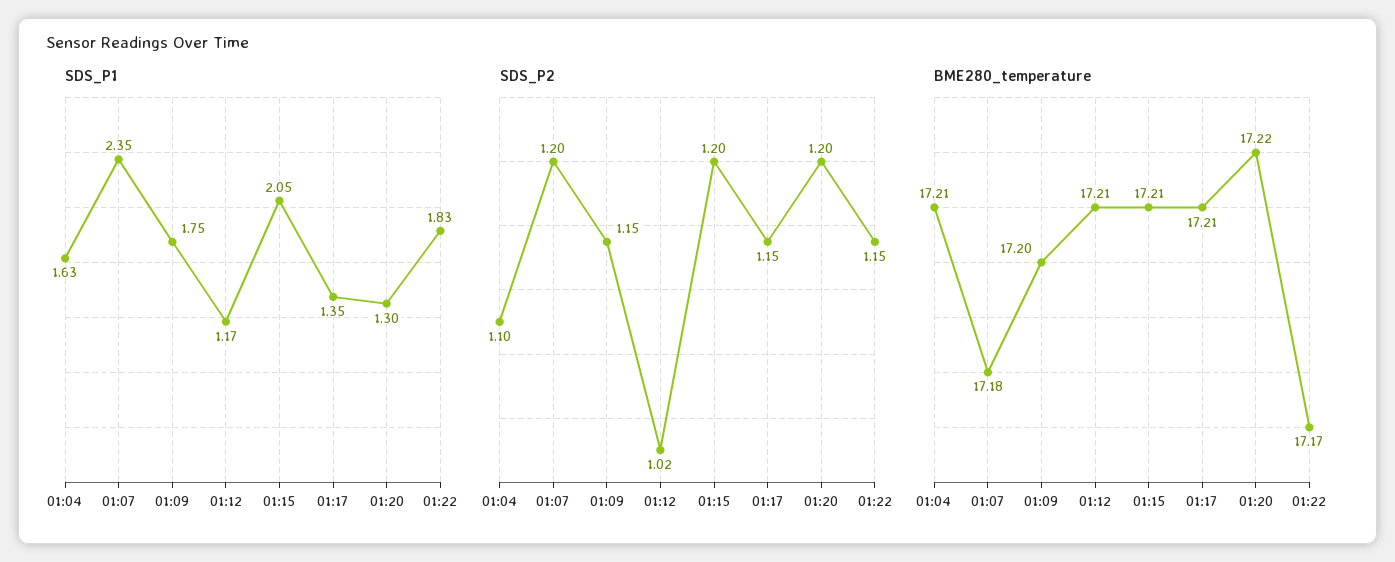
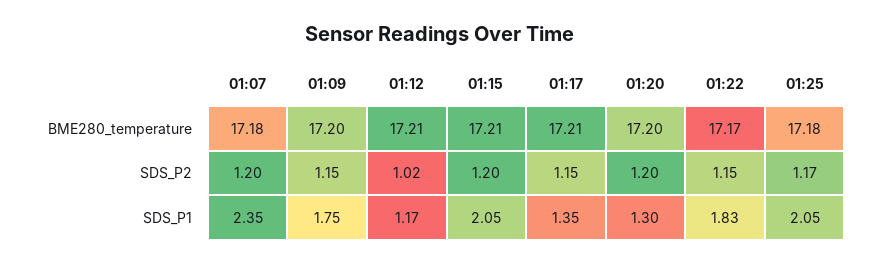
SDS_P1, 01:04: 1.63 -> none
SDS_P2, 01:04: 1.1 -> none
BME280_temperature, 01:04: 17.21 -> none
BME280_temperature, 01:20: 17.22 -> 17.2
BME280_temperature, 01:25: none -> 17.18
SDS_P2, 01:25: none -> 1.17
SDS_P1, 01:25: none -> 2.05

